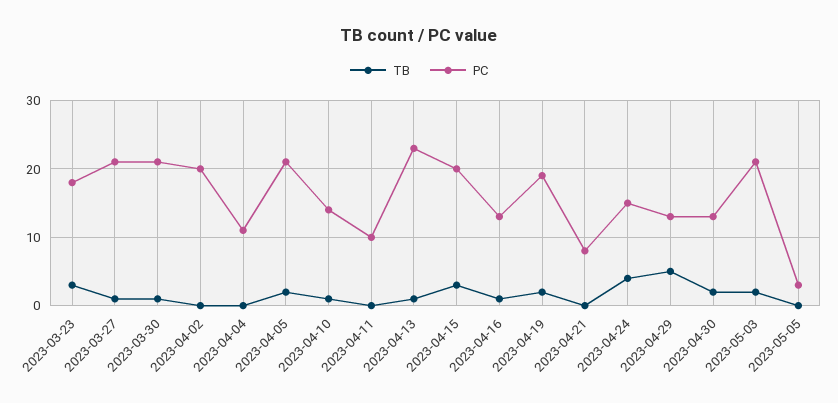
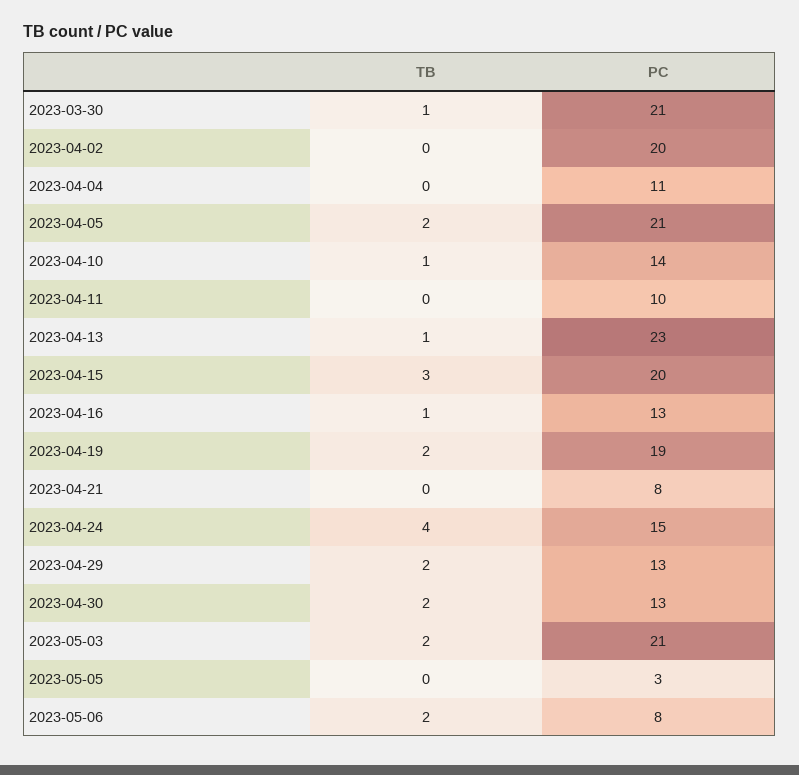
TB, 2023-03-23: 3 -> none
PC, 2023-03-23: 18 -> none
TB, 2023-03-27: 1 -> none
PC, 2023-03-27: 21 -> none
TB, 2023-04-29: 5 -> 2
TB, 2023-05-06: none -> 2
PC, 2023-05-06: none -> 8

